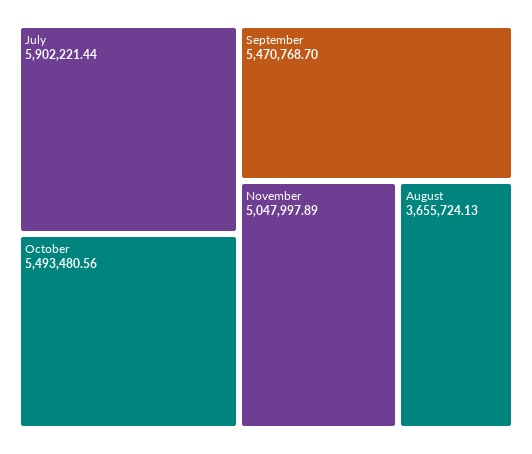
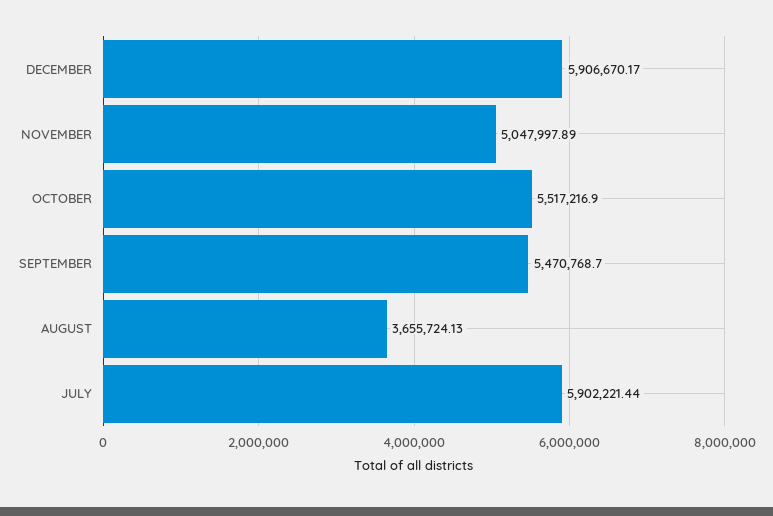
October: 5493480.56 -> 5517216.9
DECEMBER: none -> 5906670.17

